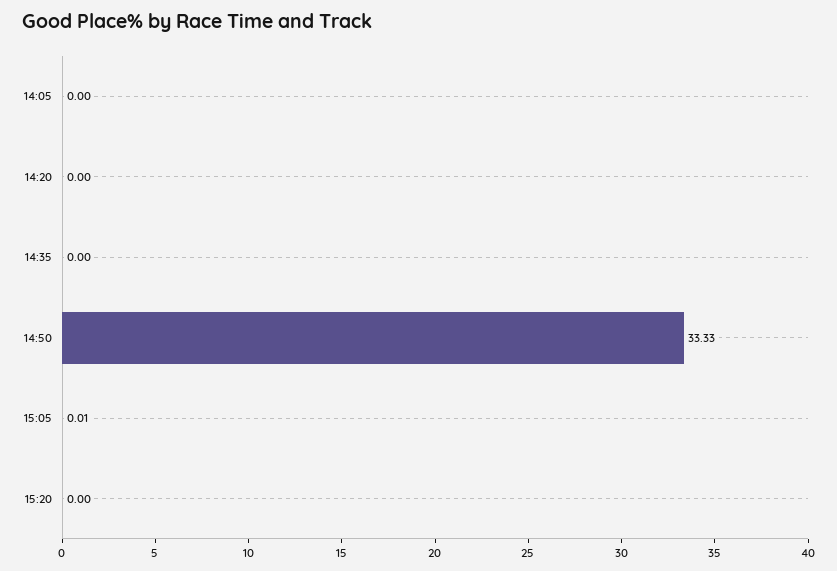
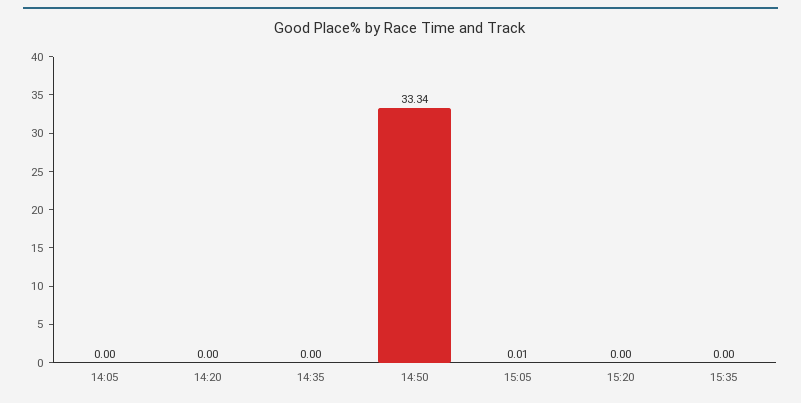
14:50: 33.33 -> 33.34
15:35: none -> 0

